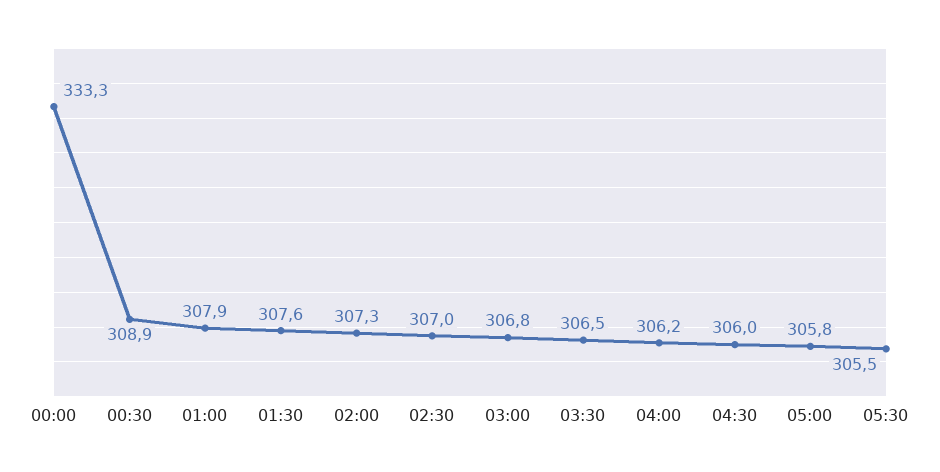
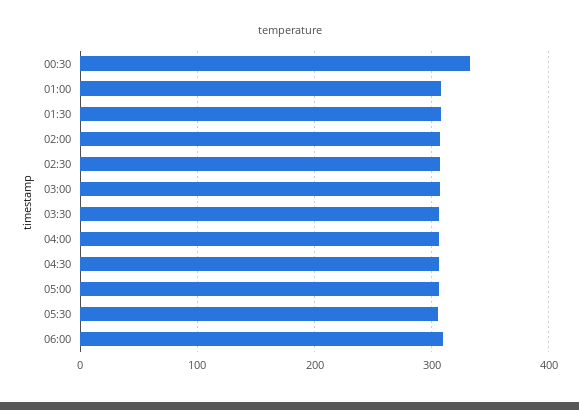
00:00: 333.3 -> none
00:30: 308.9 -> 330
06:00: none -> 310

